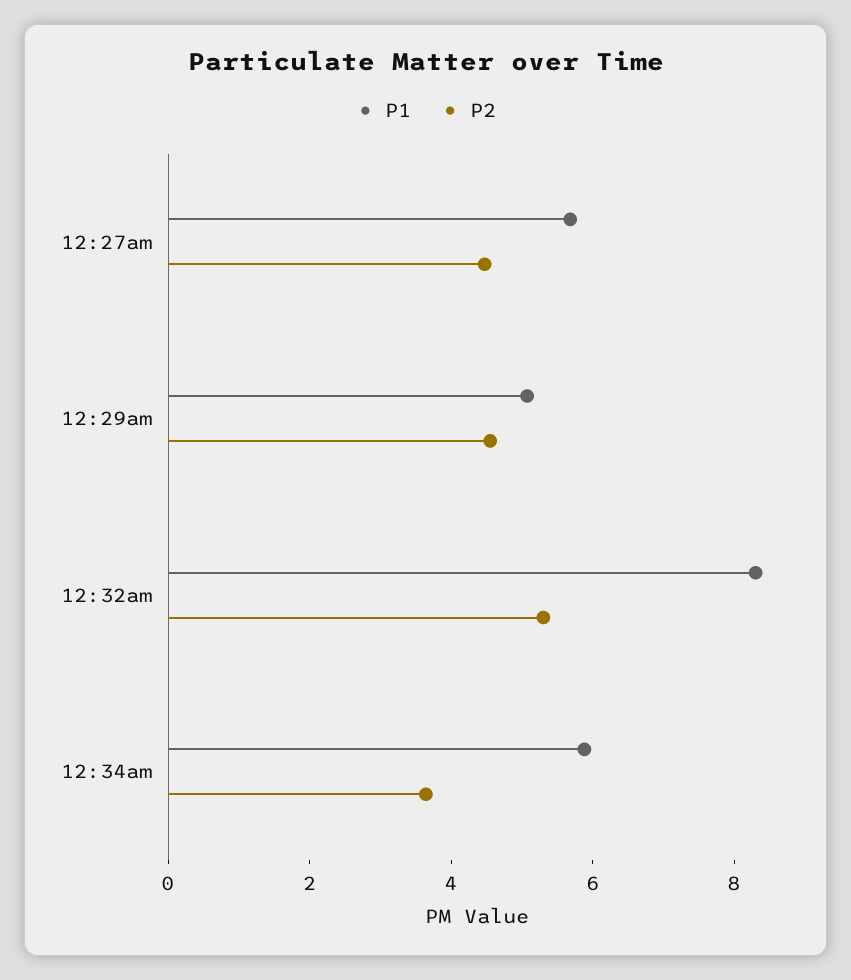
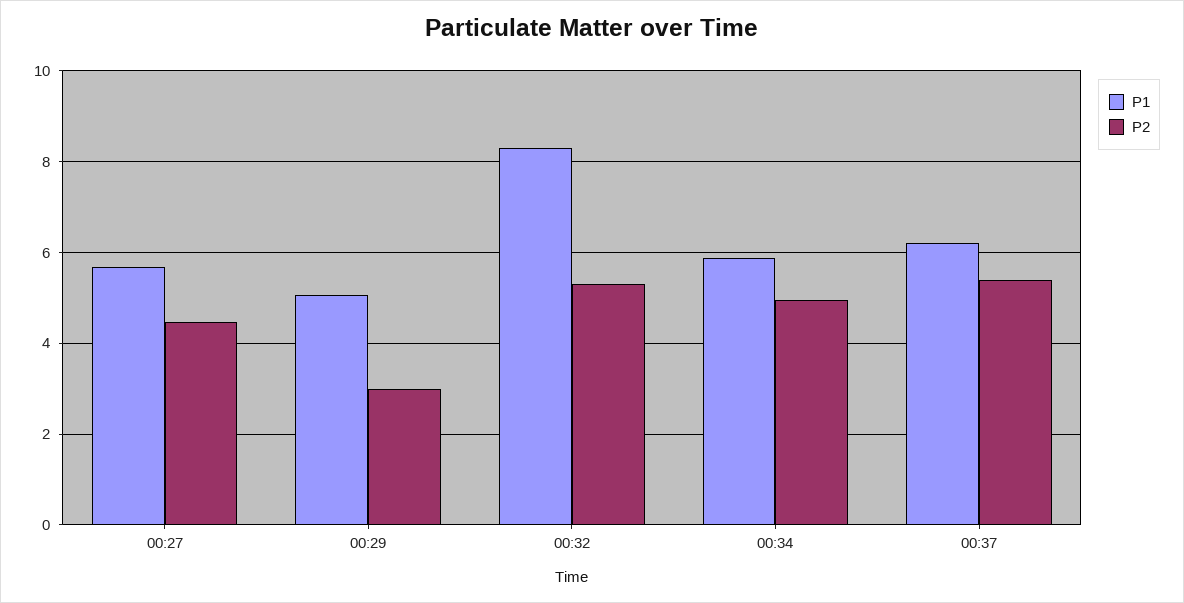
P2, 12:29am: 4.5 -> 3
P2, 12:34am: 3.5 -> 5
P1, 00:37: none -> 6.2
P2, 00:37: none -> 5.4

